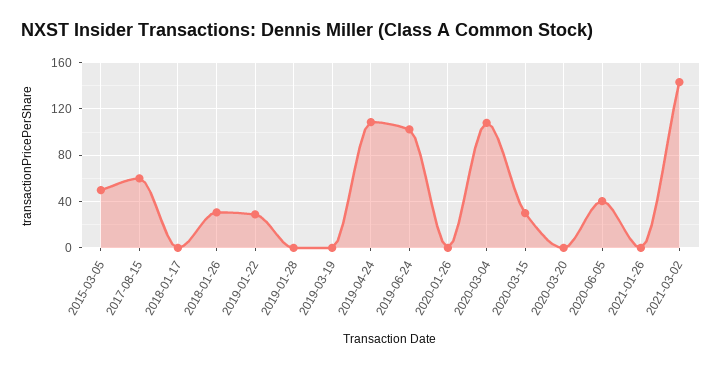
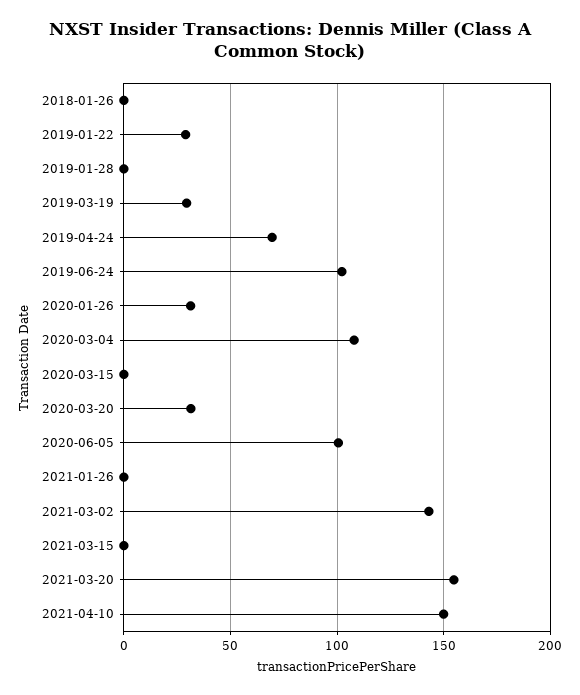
2015-03-05: 50 -> none
2017-08-15: 60 -> none
2018-01-17: 0 -> none
2018-01-26: 30 -> 0
2019-03-19: 0 -> 30
2019-04-24: 110 -> 70
2020-01-26: 0 -> 30
2020-03-15: 30 -> 0
2020-03-20: 0 -> 30
2020-06-05: 40 -> 100
2021-03-15: none -> 0
2021-03-20: none -> 155
2021-04-10: none -> 150

